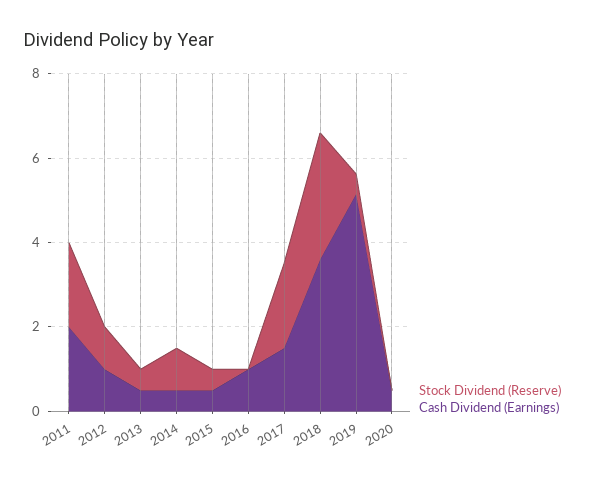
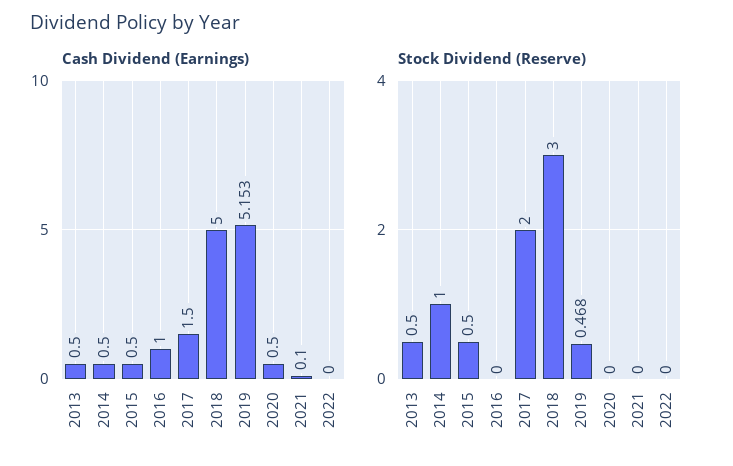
Stock Dividend (Reserve), 2011: 2 -> none
Cash Dividend (Earnings), 2011: 2 -> none
Stock Dividend (Reserve), 2012: 1 -> none
Cash Dividend (Earnings), 2012: 1 -> none
Cash Dividend (Earnings), 2018: 3.5 -> 5
Cash Dividend (Earnings), 2021: none -> 0.1
Cash Dividend (Earnings), 2022: none -> 0
Stock Dividend (Reserve), 2021: none -> 0
Stock Dividend (Reserve), 2022: none -> 0

